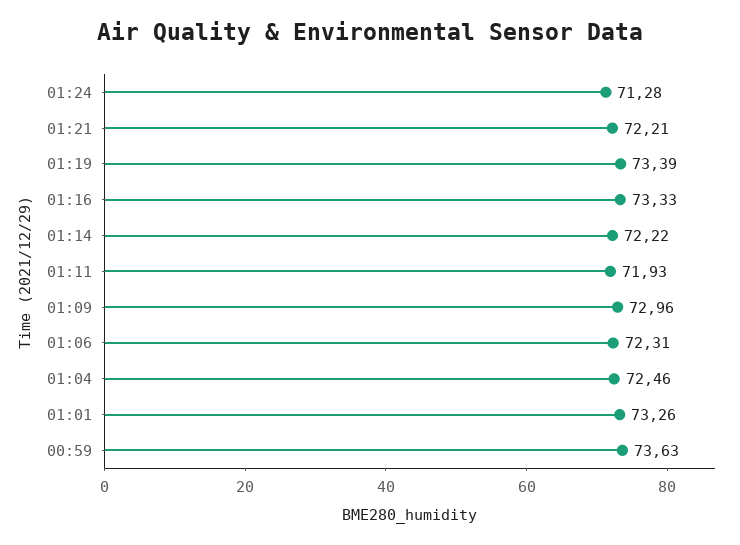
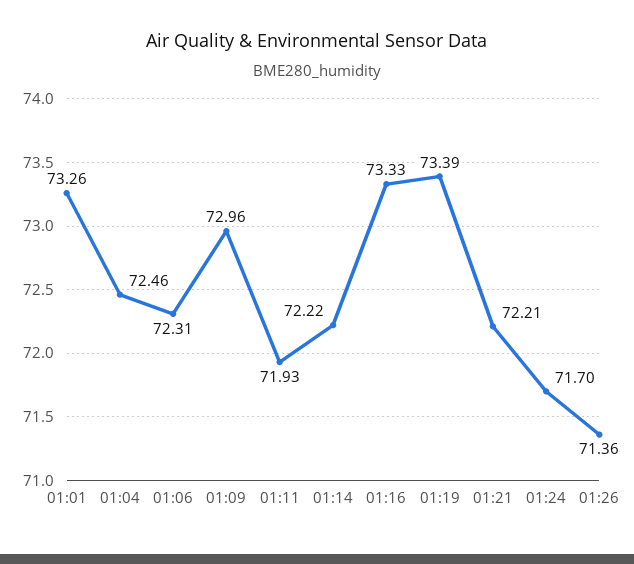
01:24: 71.28 -> 71.7
00:59: 73.63 -> none
01:26: none -> 71.36

